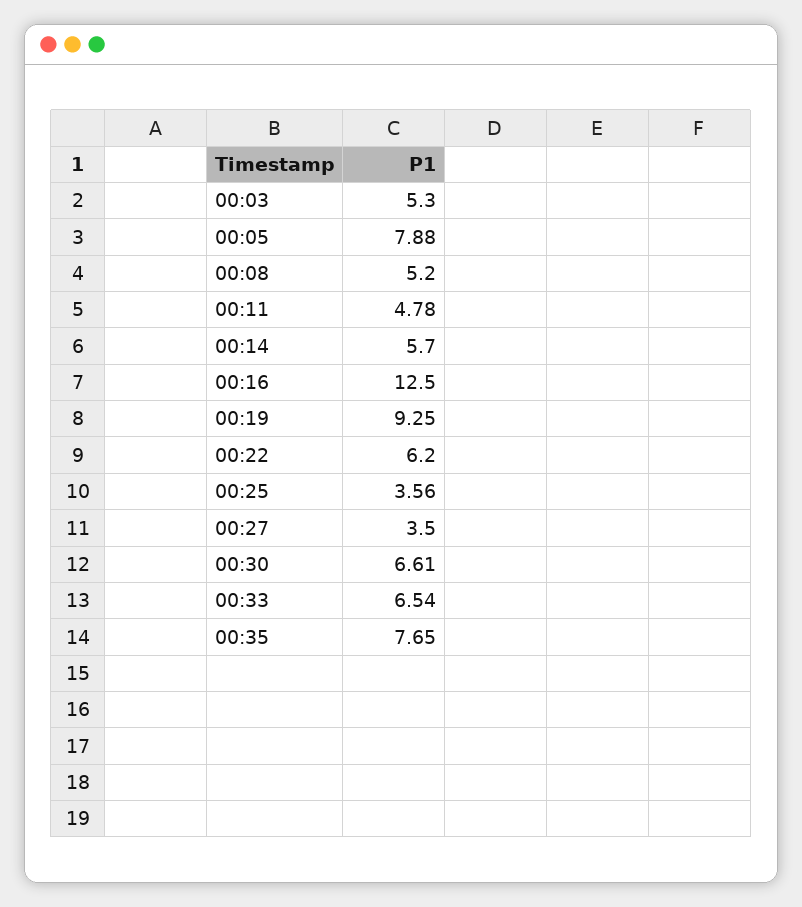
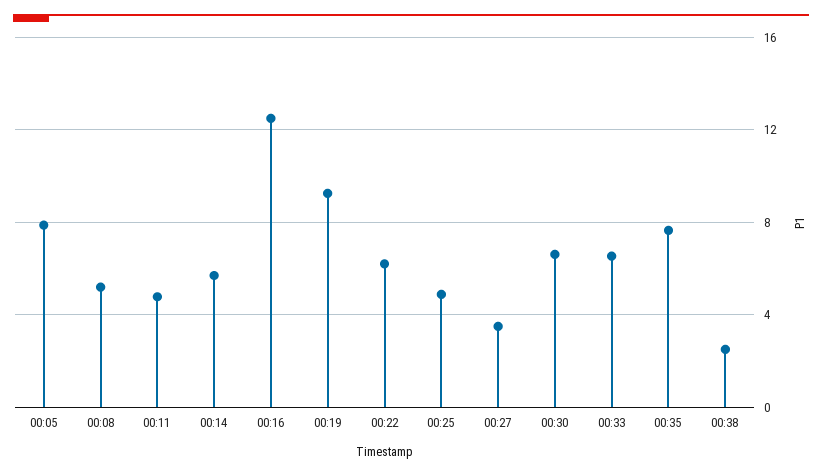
00:03: 5.3 -> none
00:25: 3.56 -> 5
00:38: none -> 2.5

